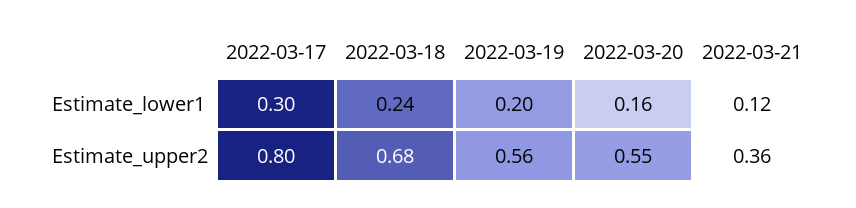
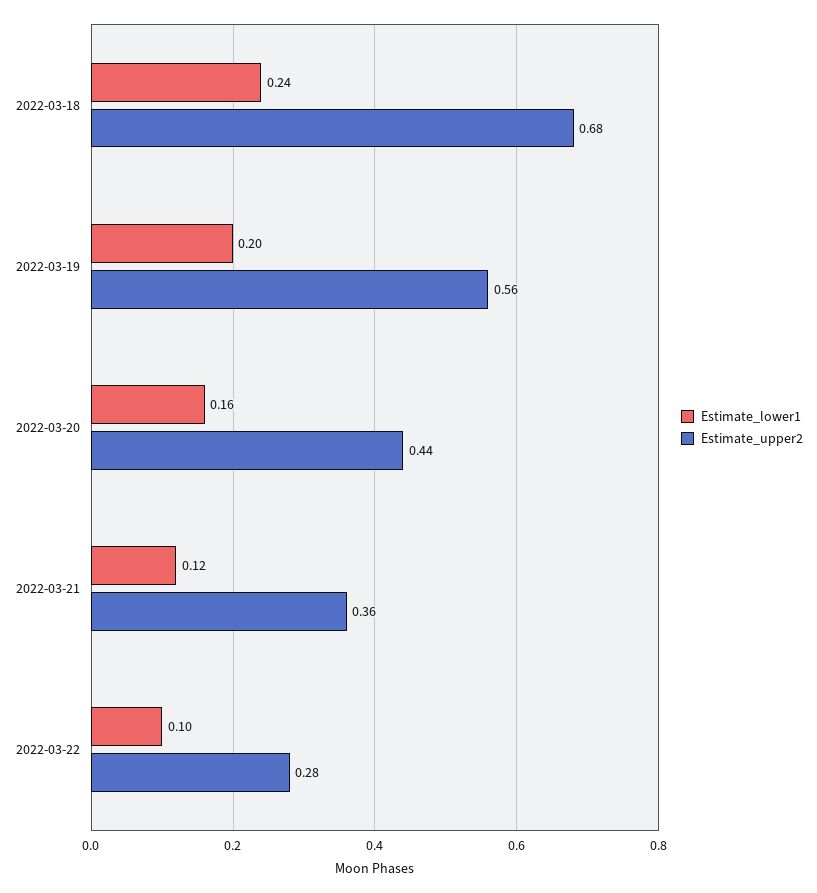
Estimate_lower1, 2022-03-17: 0.3 -> none
Estimate_upper2, 2022-03-17: 0.8 -> none
Estimate_upper2, 2022-03-20: 0.55 -> 0.44
Estimate_lower1, 2022-03-22: none -> 0.1
Estimate_upper2, 2022-03-22: none -> 0.28

